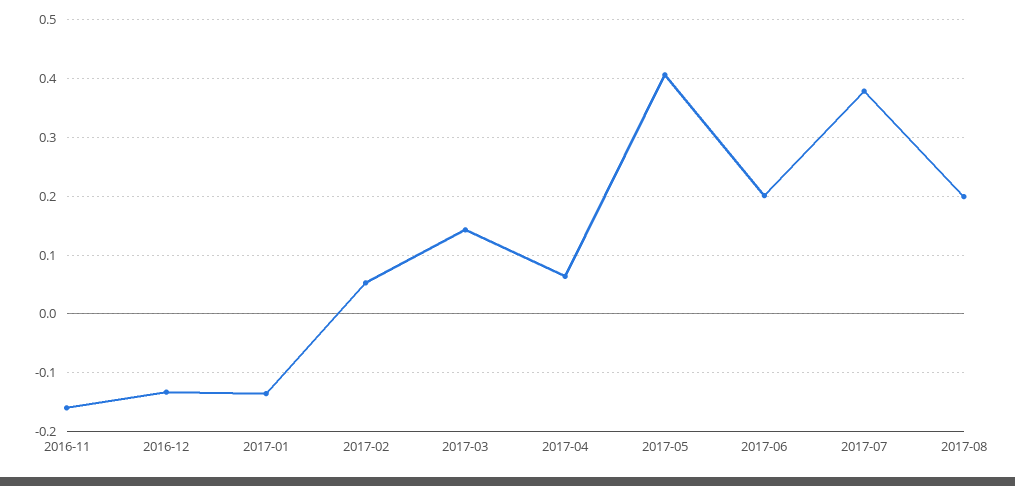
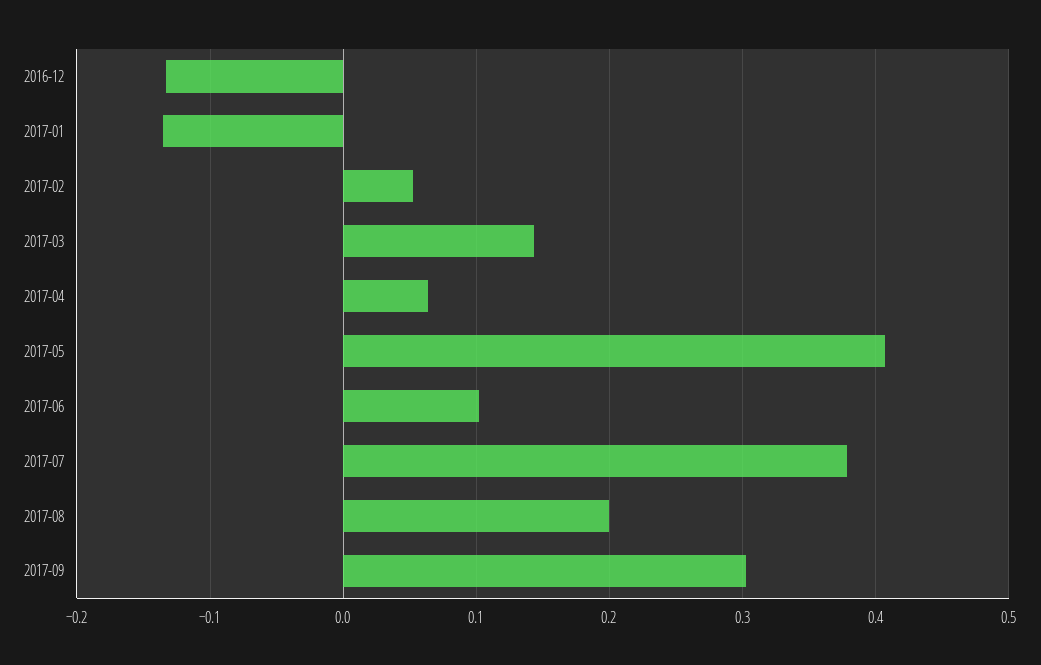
2016-11: -0.16 -> none
2017-06: 0.2 -> 0.1
2017-09: none -> 0.3

